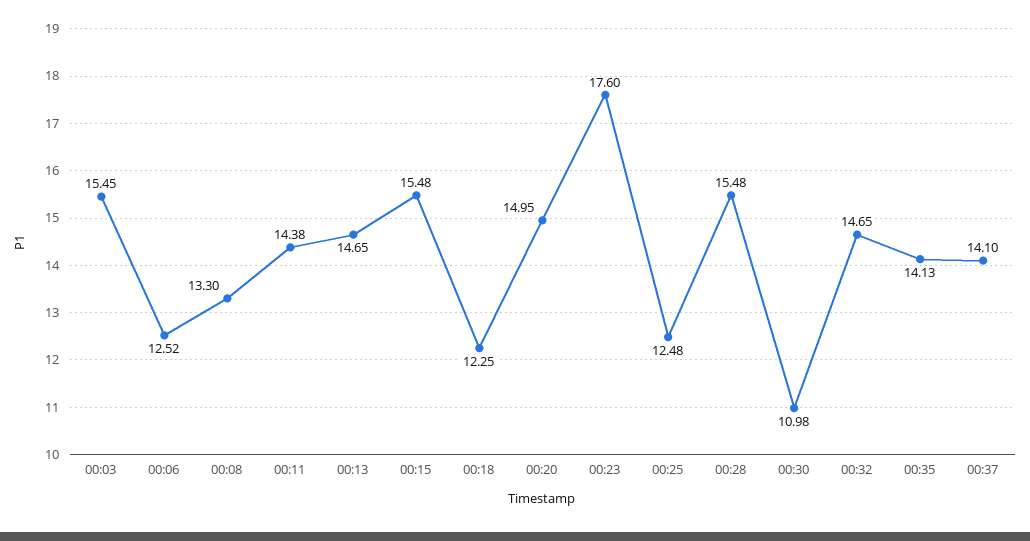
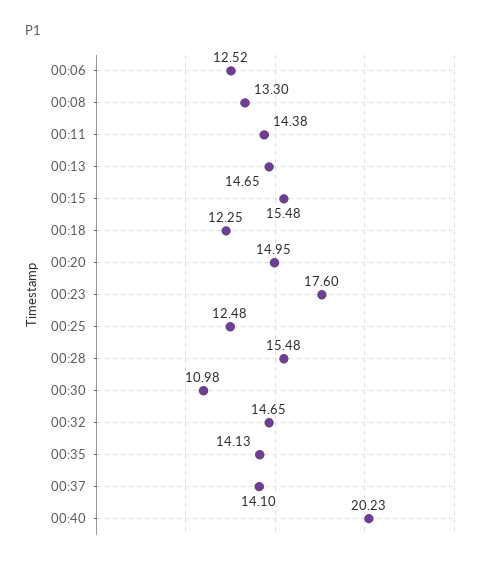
00:03: 15.45 -> none
00:40: none -> 20.23

